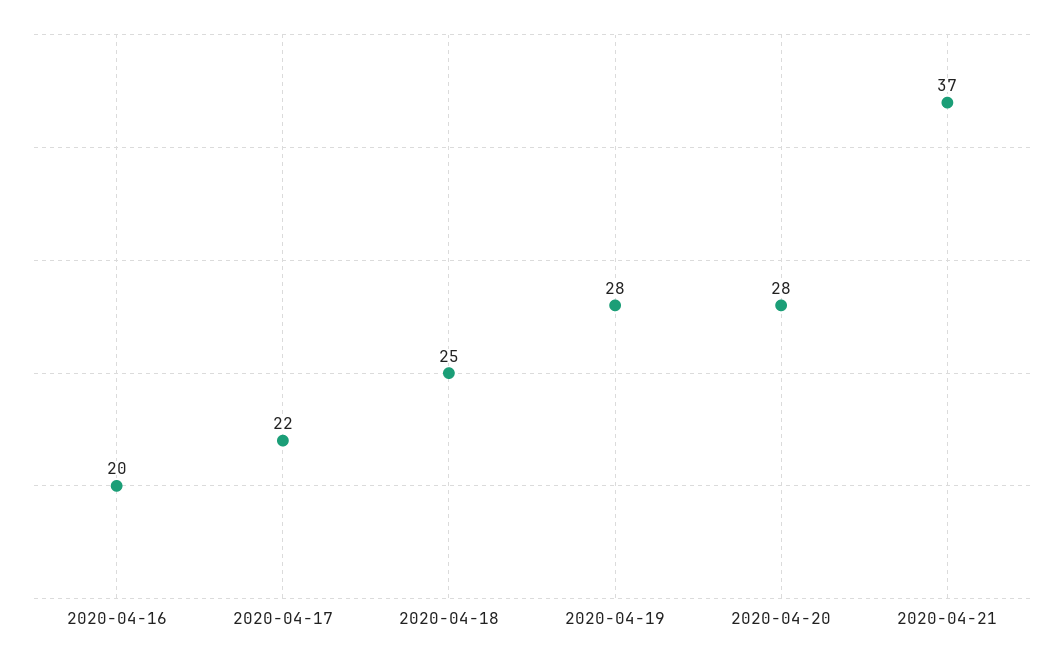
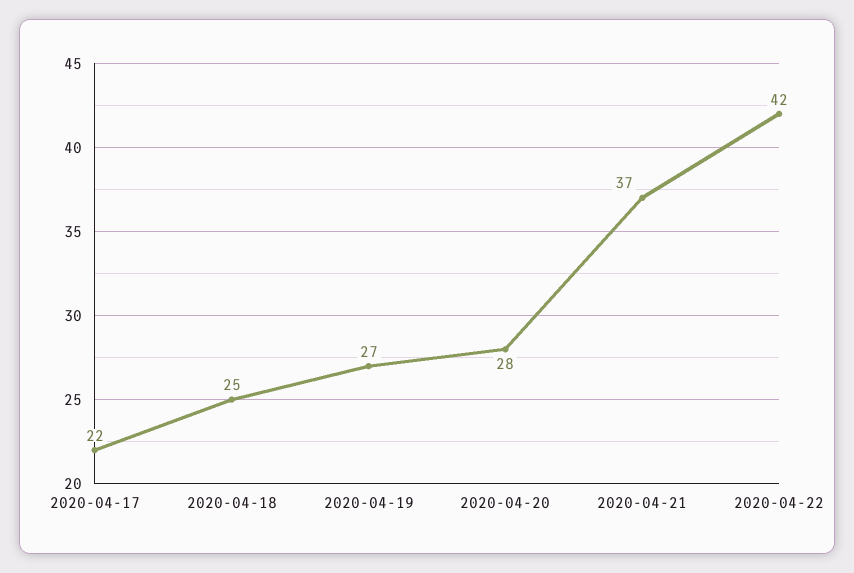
2020-04-16: 20 -> none
2020-04-19: 28 -> 27
2020-04-22: none -> 42

